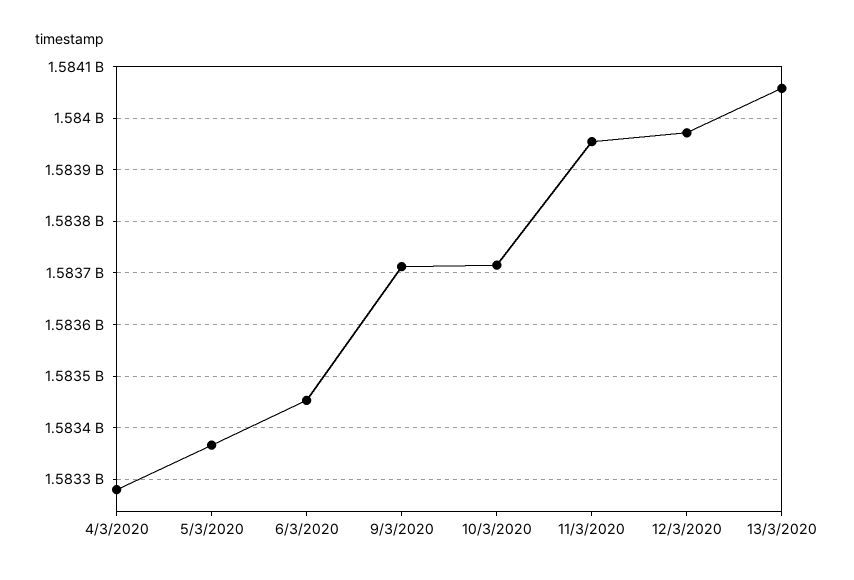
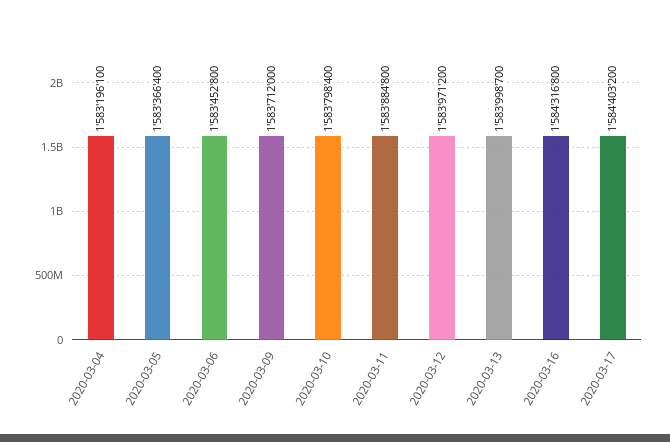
4/3/2020: 1583280000 -> 1583196100
10/3/2020: 1583720000 -> 1583798400
11/3/2020: 1583960000 -> 1583884800
13/3/2020: 1584060000 -> 1583998700
2020-03-16: none -> 1584316800
2020-03-17: none -> 1584403200

